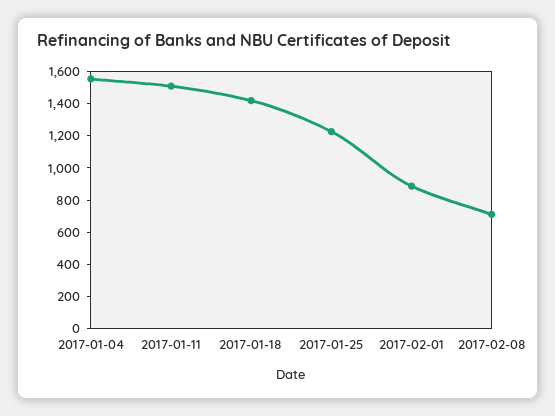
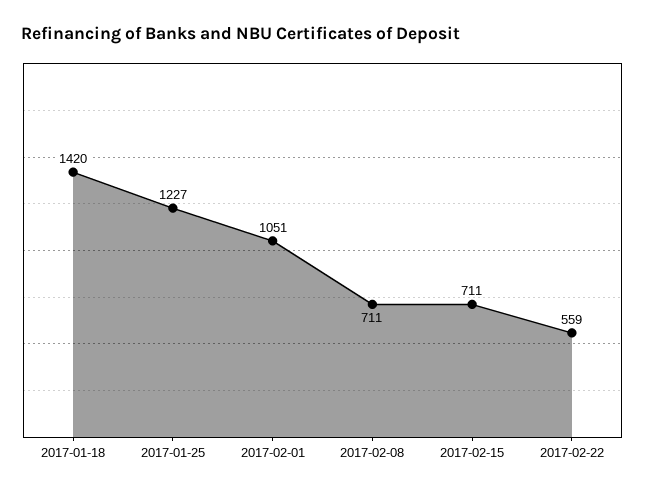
2017-01-04: 1550 -> none
2017-01-11: 1500 -> none
2017-02-01: 900 -> 1051
2017-02-15: none -> 711
2017-02-22: none -> 559

